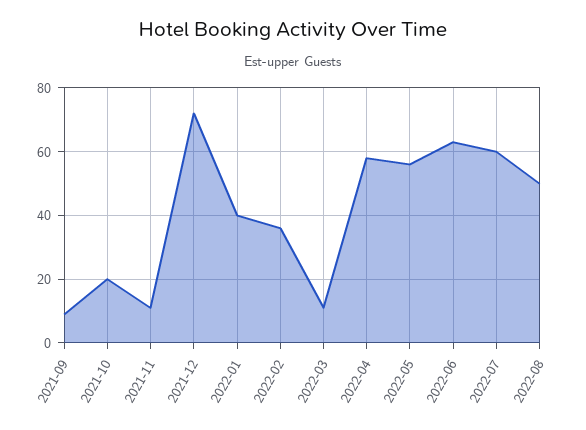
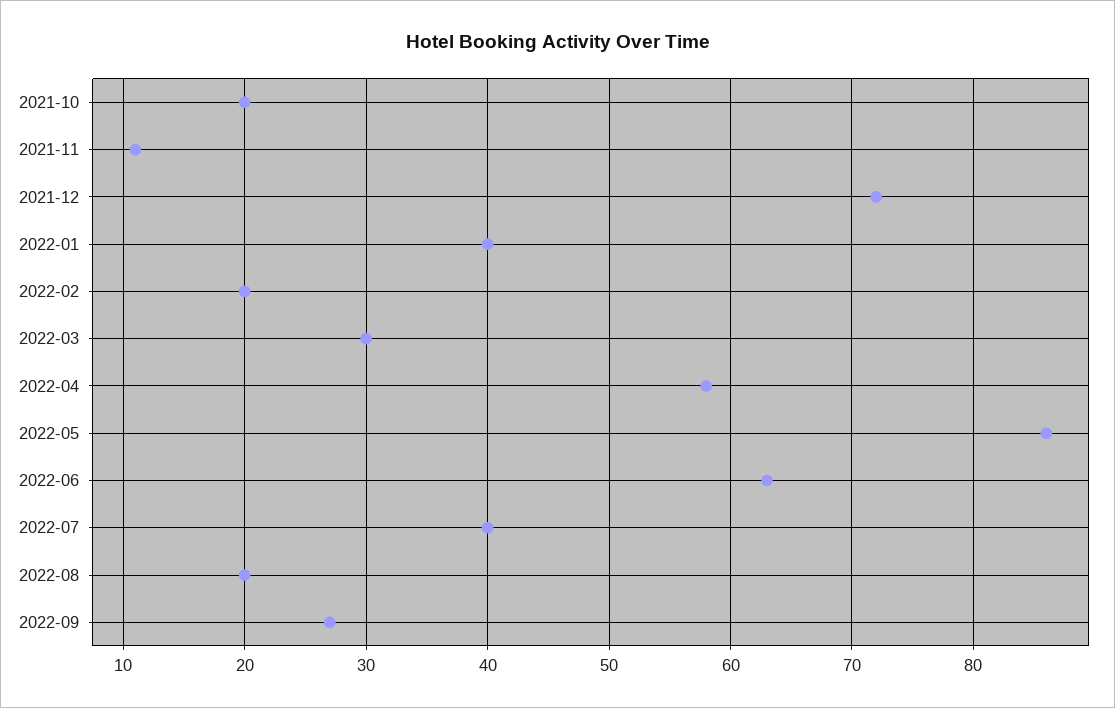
2021-09: 10 -> none
2022-02: 35 -> 20
2022-03: 10 -> 30
2022-05: 55 -> 86
2022-07: 60 -> 40
2022-08: 50 -> 20
2022-09: none -> 27

